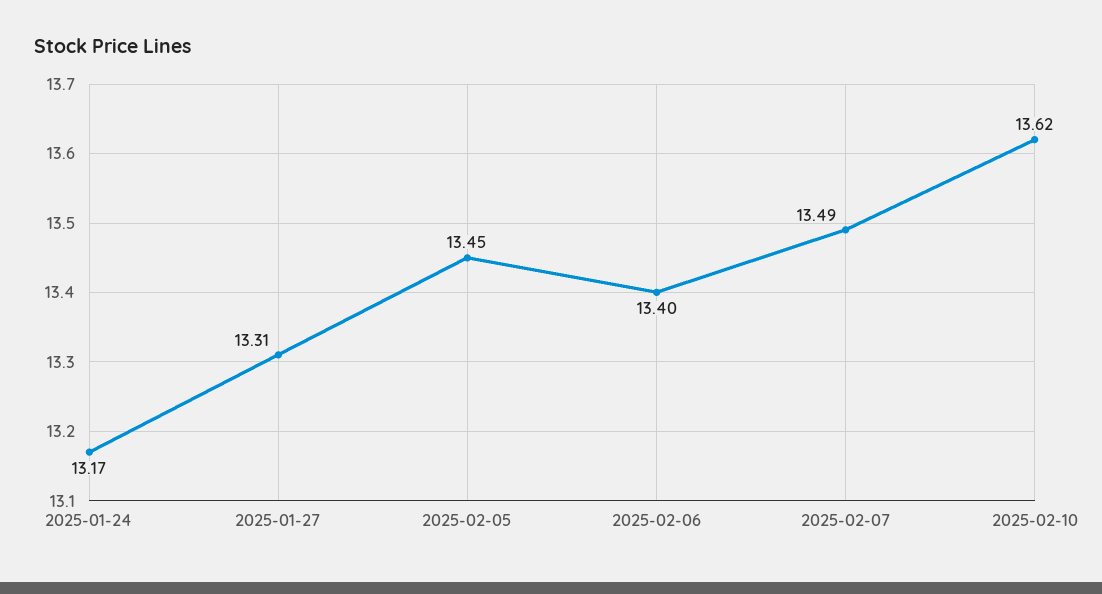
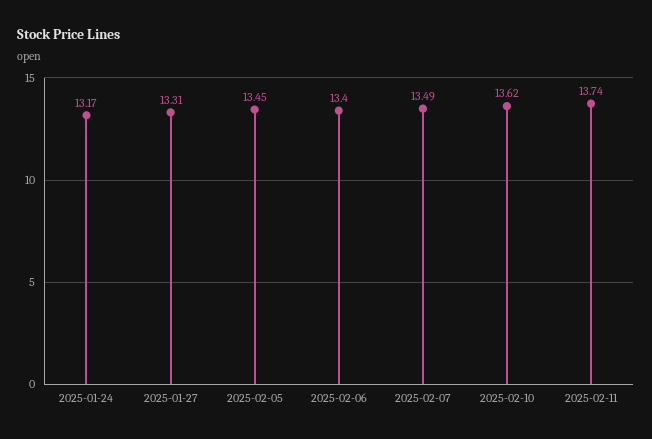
2025-02-11: none -> 13.74

